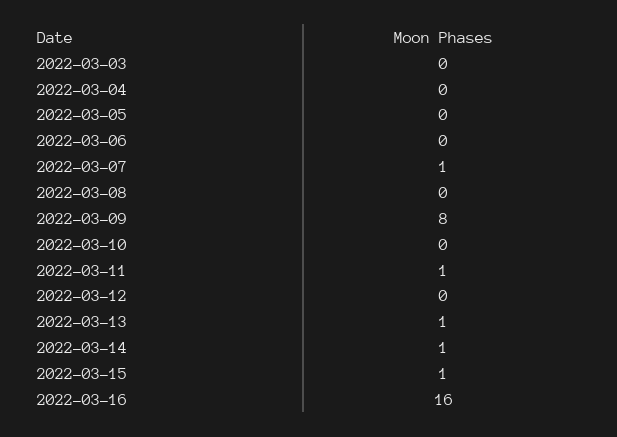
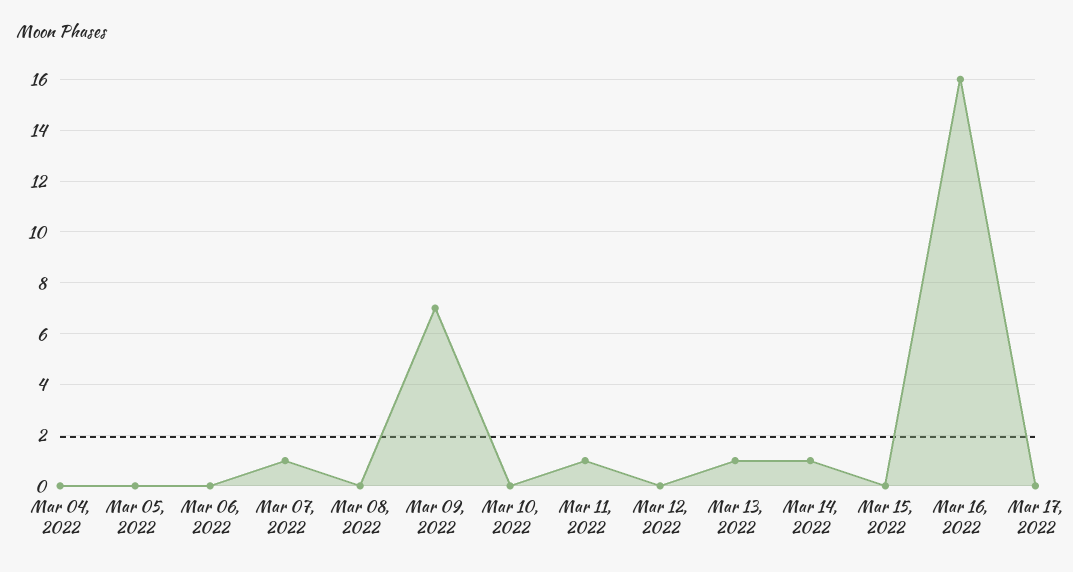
2022-03-03: 0 -> none
2022-03-09: 8 -> 7
2022-03-15: 1 -> 0
Mar 17, 2022: none -> 0

